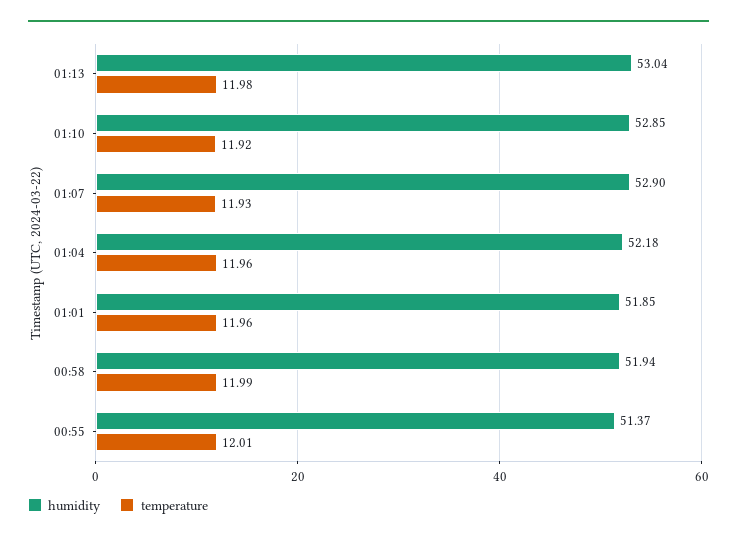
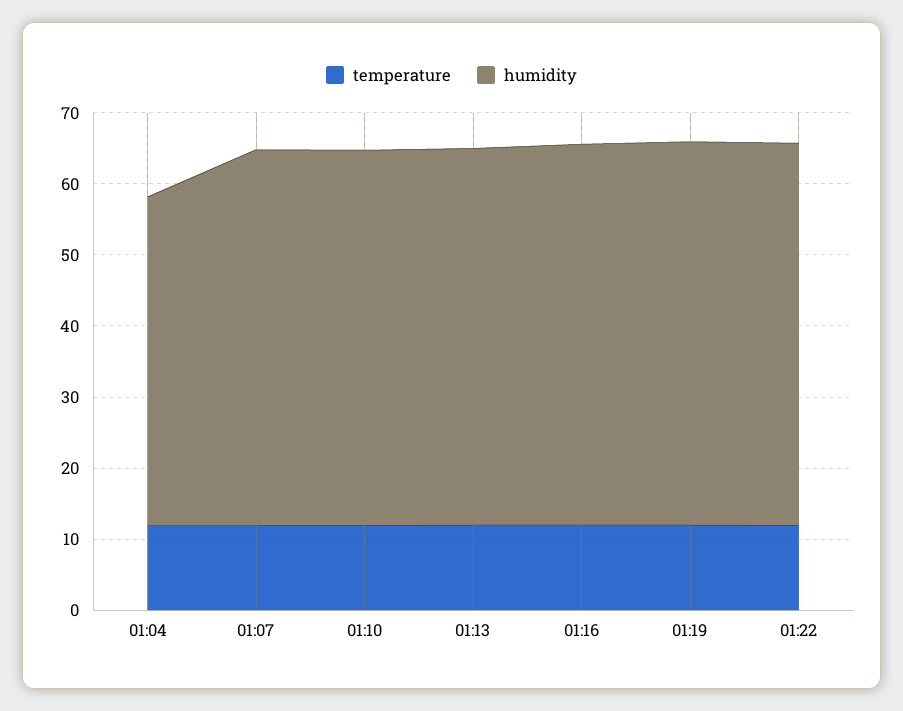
humidity, 01:04: 52.18 -> 46
humidity, 01:01: 51.85 -> none
temperature, 01:01: 11.96 -> none
humidity, 00:58: 51.94 -> none
temperature, 00:58: 11.99 -> none
humidity, 00:55: 51.37 -> none
temperature, 00:55: 12.01 -> none
temperature, 01:16: none -> 12
humidity, 01:16: none -> 54
temperature, 01:19: none -> 12
humidity, 01:19: none -> 54
temperature, 01:22: none -> 12
humidity, 01:22: none -> 54

